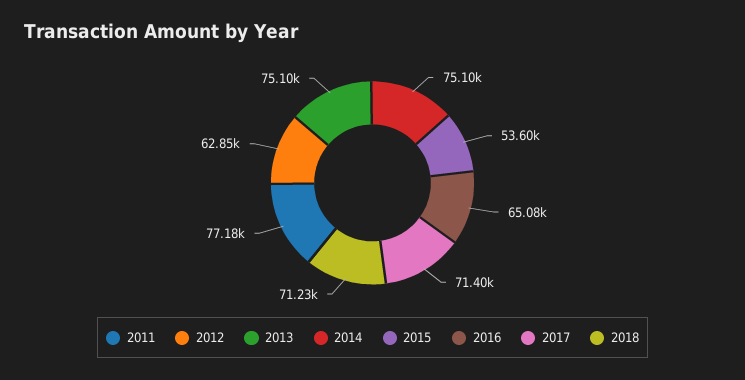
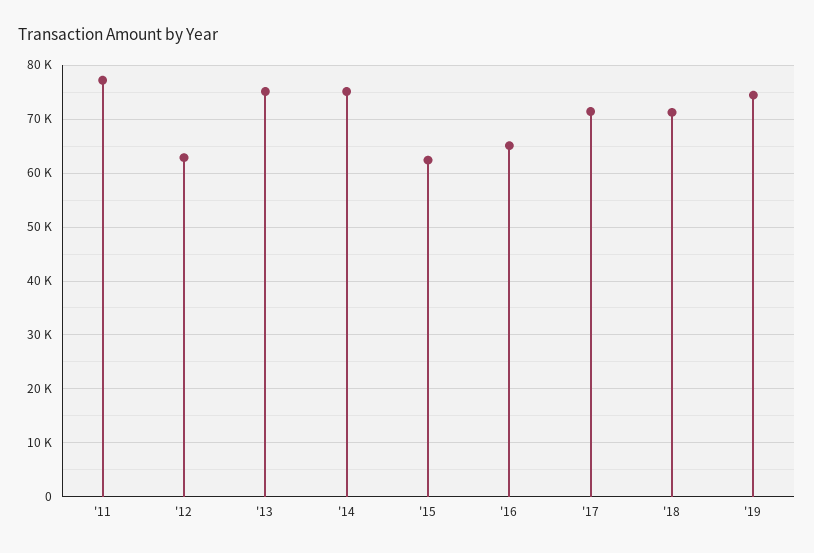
2015: 53600 -> 62000
'19: none -> 74000

